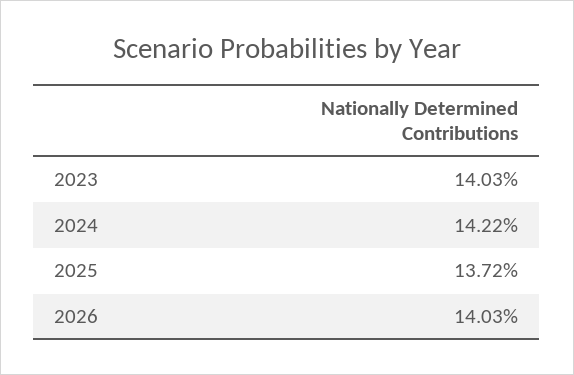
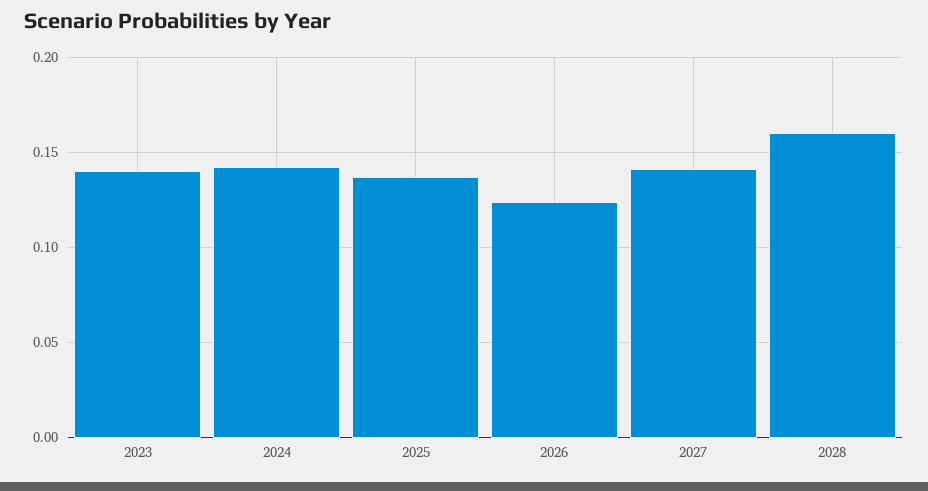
2026: 0.1403 -> 0.125
2027: none -> 0.14
2028: none -> 0.16

